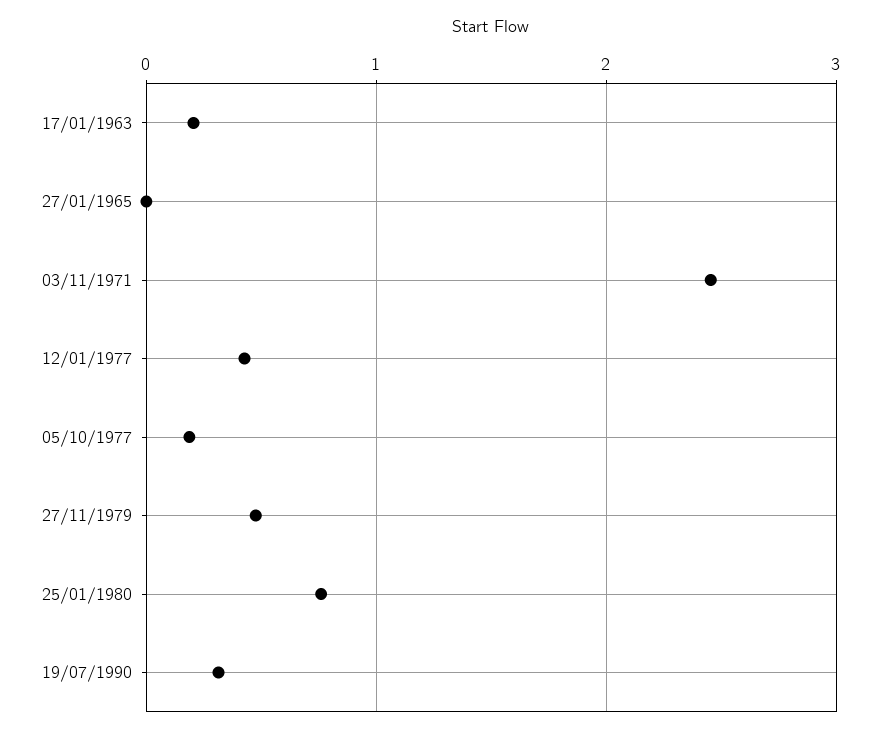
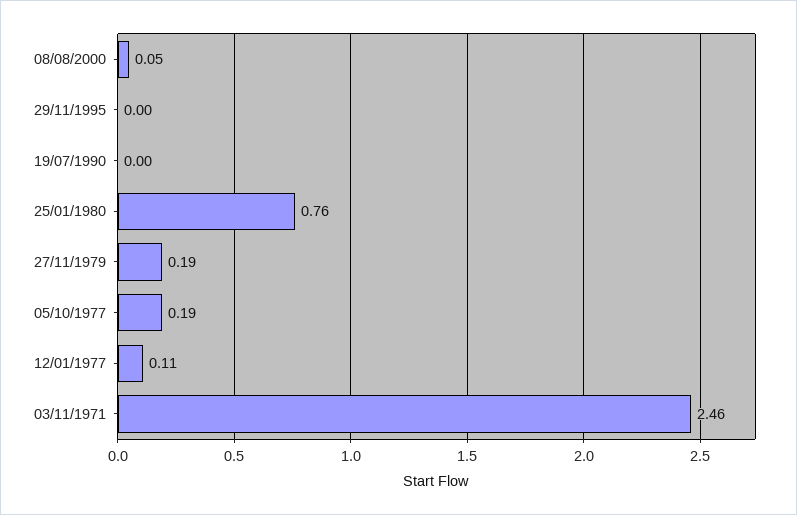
17/01/1963: 0.2 -> none
27/01/1965: 0 -> none
12/01/1977: 0.4 -> 0.11
27/11/1979: 0.5 -> 0.19
19/07/1990: 0.3 -> 0
08/08/2000: none -> 0.05
29/11/1995: none -> 0

